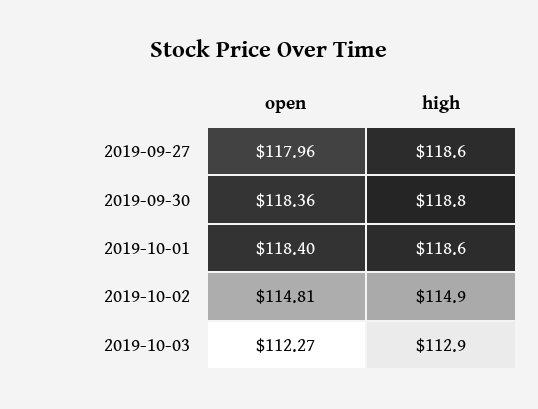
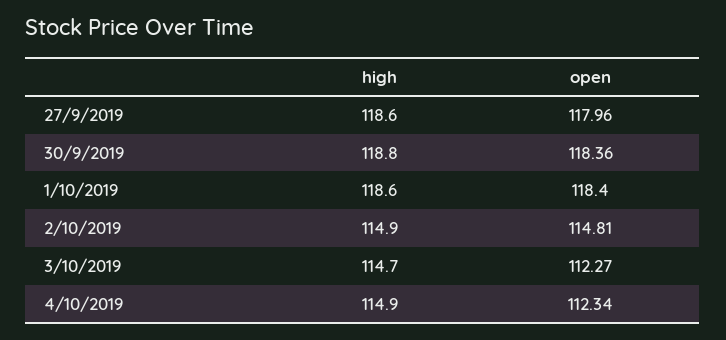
high, 2019-10-03: 112.9 -> 114.7
high, 4/10/2019: none -> 114.9
open, 4/10/2019: none -> 112.34

